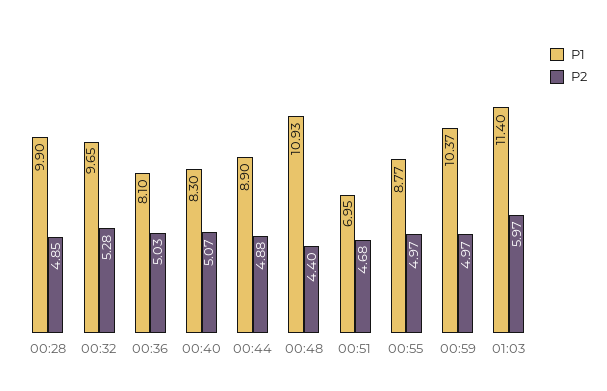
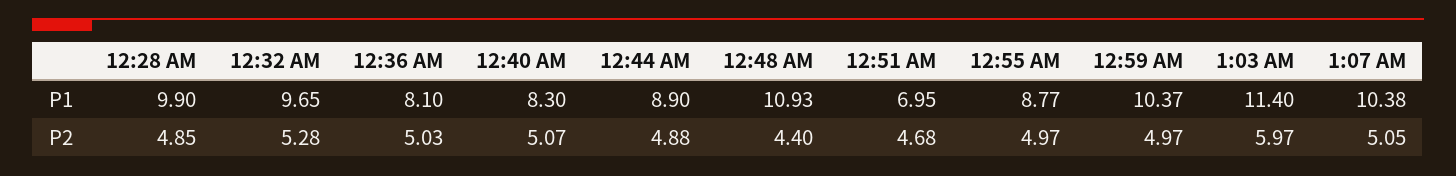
P1, 1:07 AM: none -> 10.38
P2, 1:07 AM: none -> 5.05

